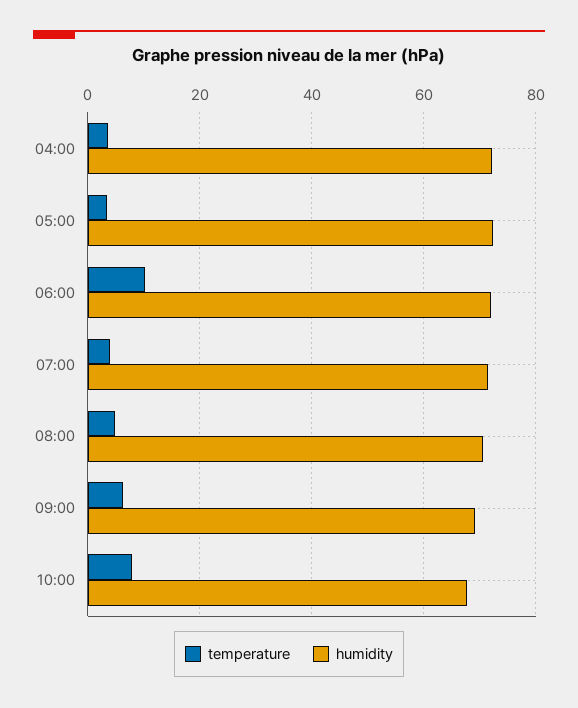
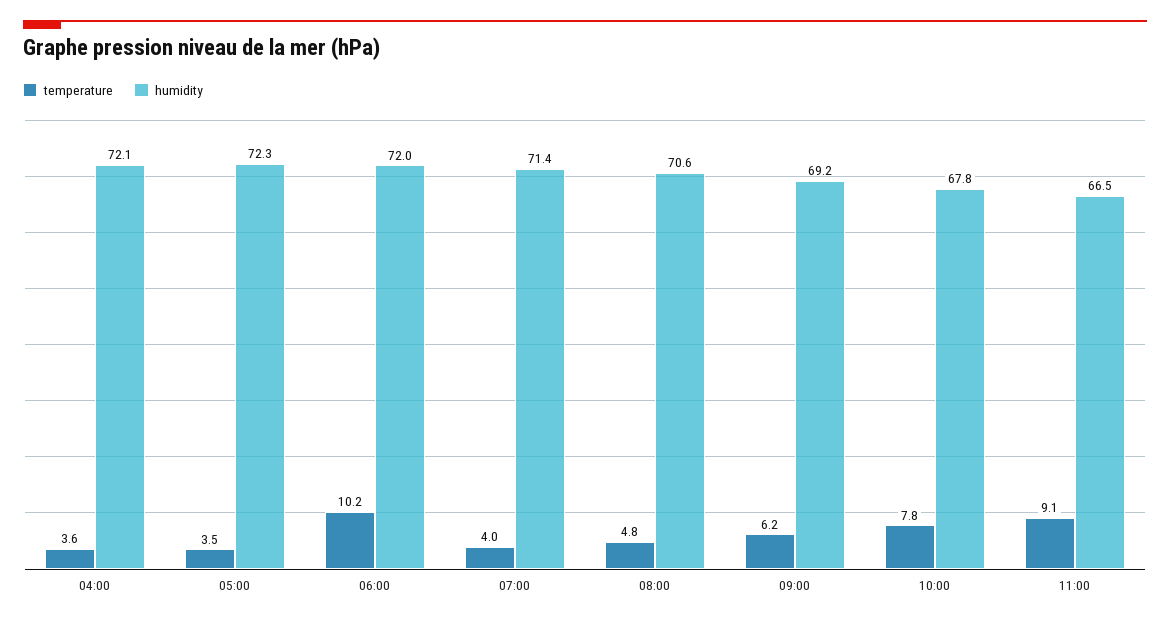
temperature, 11:00: none -> 9.1
humidity, 11:00: none -> 66.5

